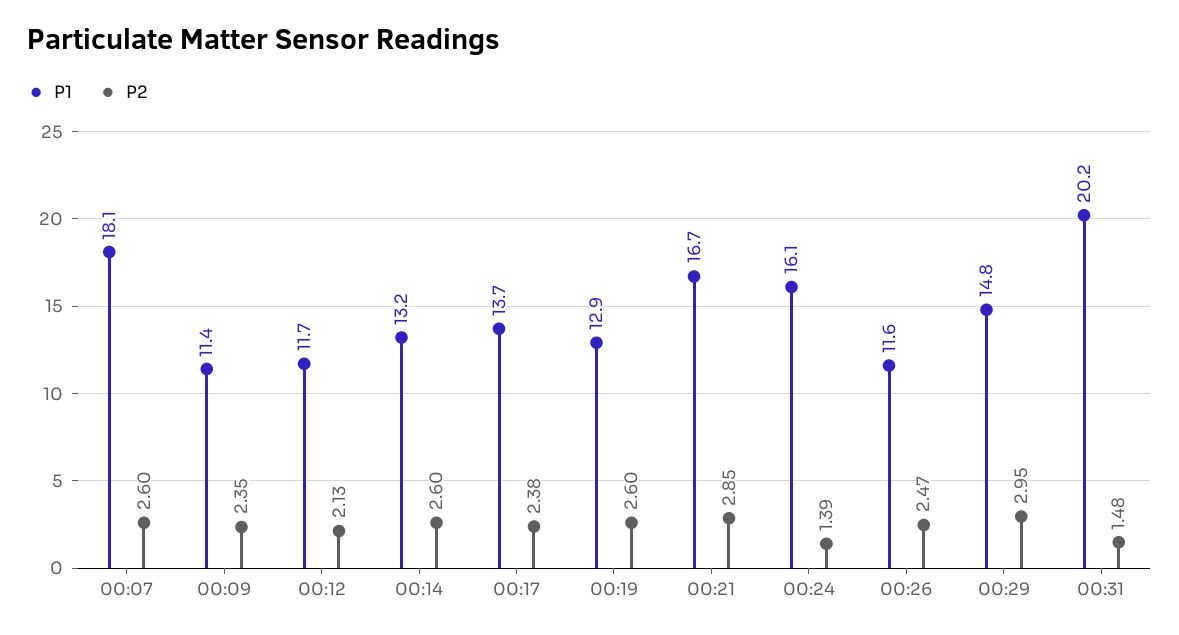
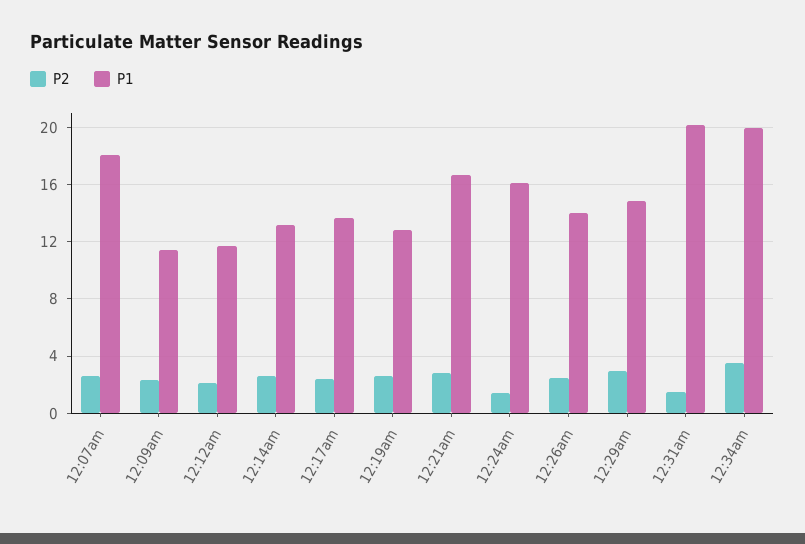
P1, 00:26: 11.6 -> 14
P2, 12:34am: none -> 3.5
P1, 12:34am: none -> 20

